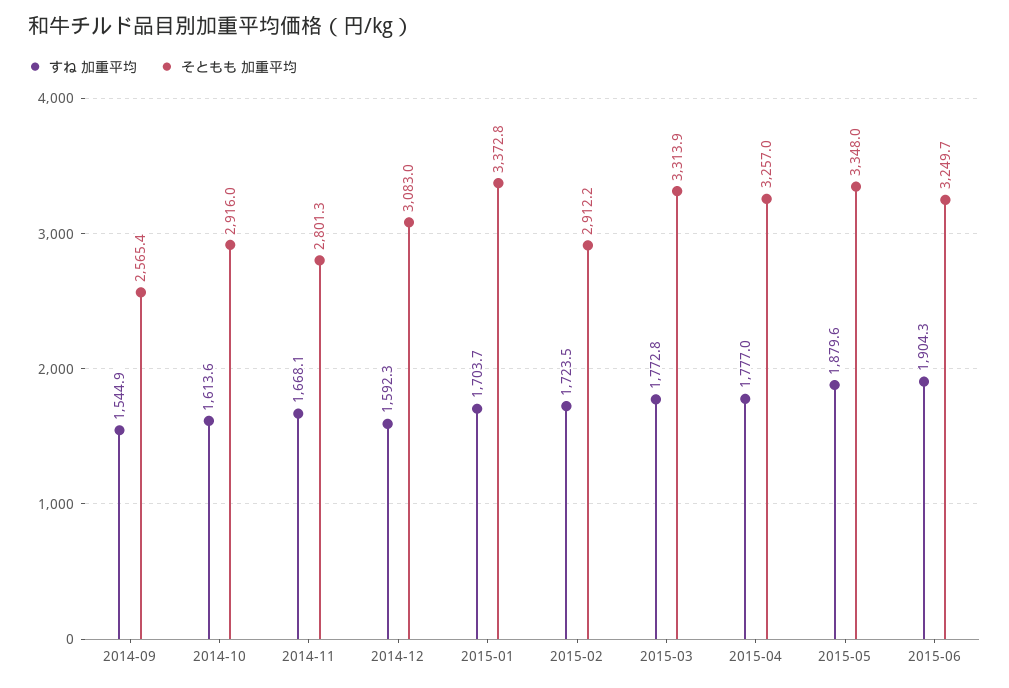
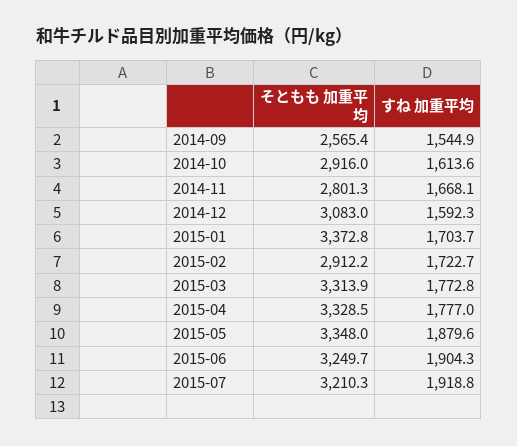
すね 加重平均, 2015-02: 1723.5 -> 1722.7
そともも 加重平均, 2015-04: 3257 -> 3328.5
そともも 加重平均, 2015-07: none -> 3210.3
すね 加重平均, 2015-07: none -> 1918.8

